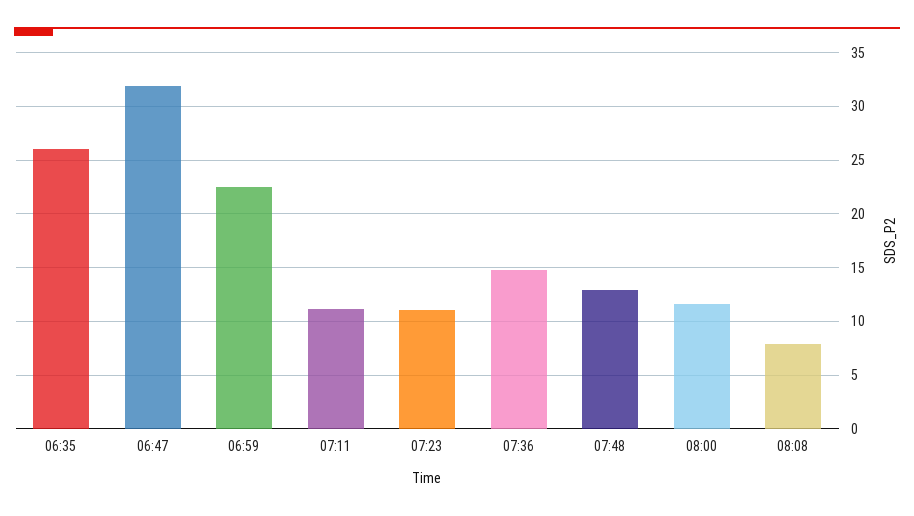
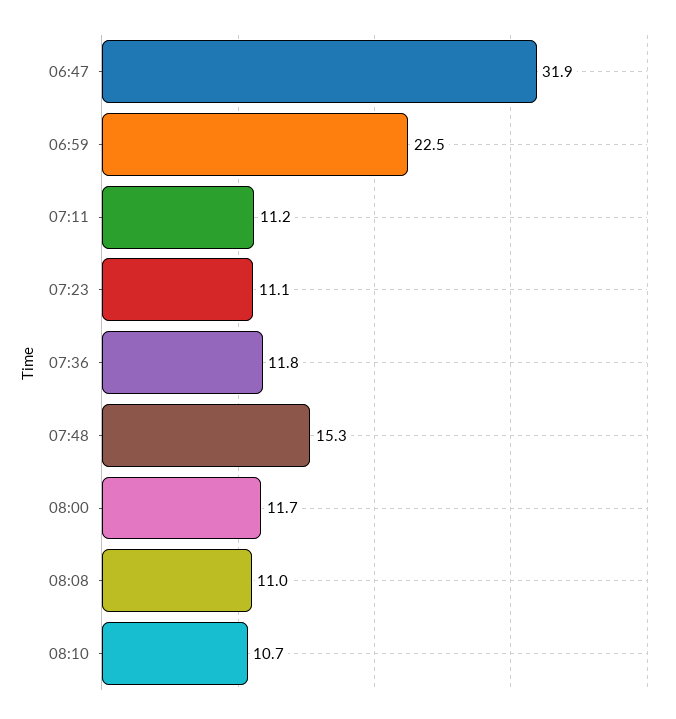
06:35: 26 -> none
07:36: 15 -> 11.8
07:48: 13 -> 15.3
08:08: 8 -> 11
08:10: none -> 10.7

